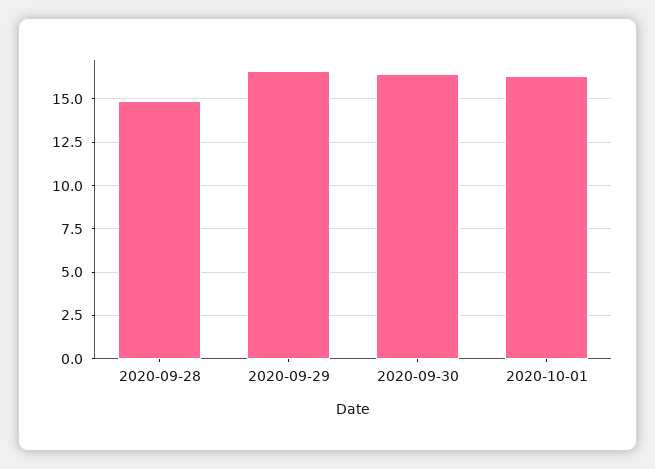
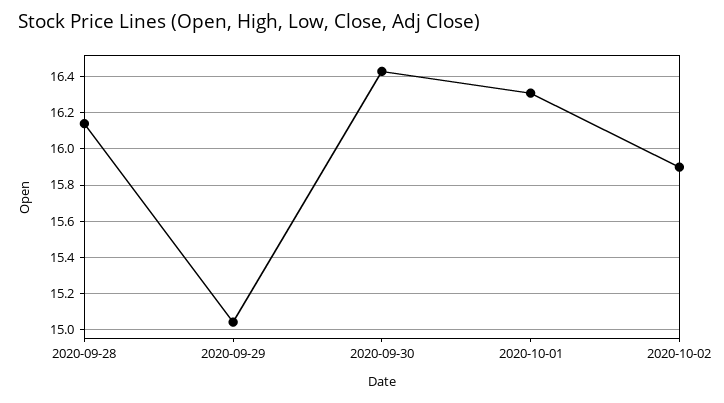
2020-09-28: 15 -> 16.15
2020-09-29: 16.5 -> 15.05
2020-10-02: none -> 15.9

